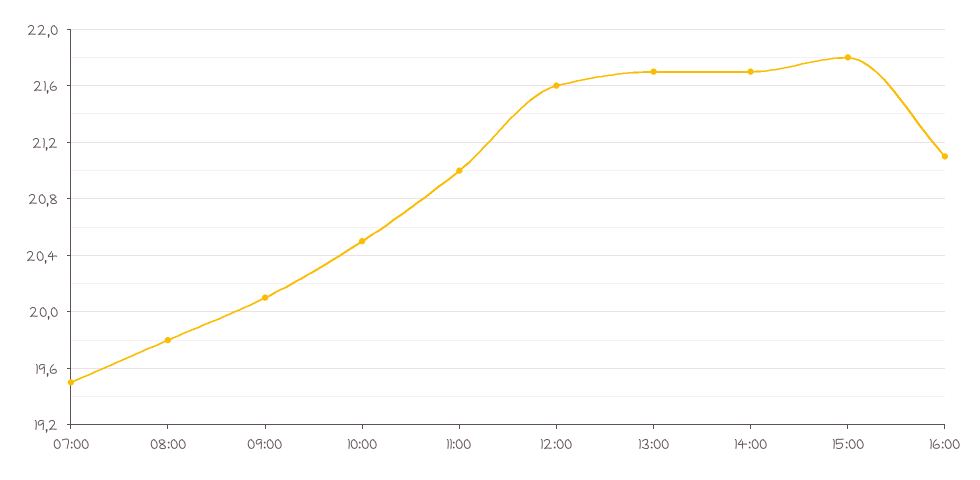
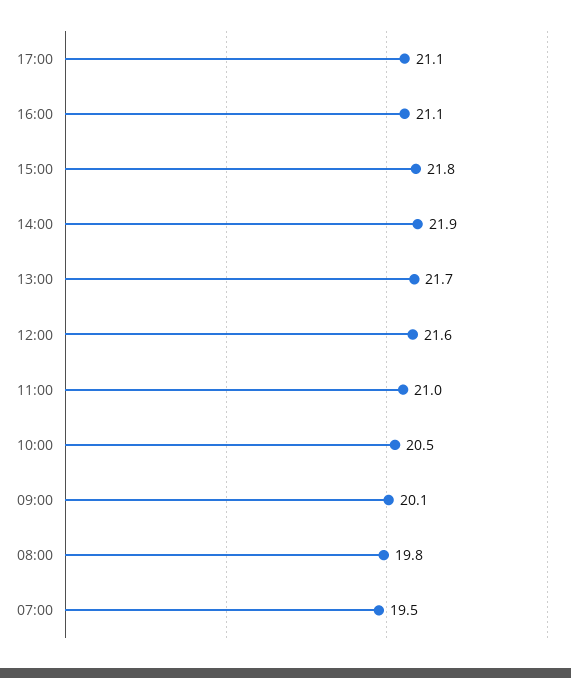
14:00: 21.7 -> 21.9
17:00: none -> 21.1

